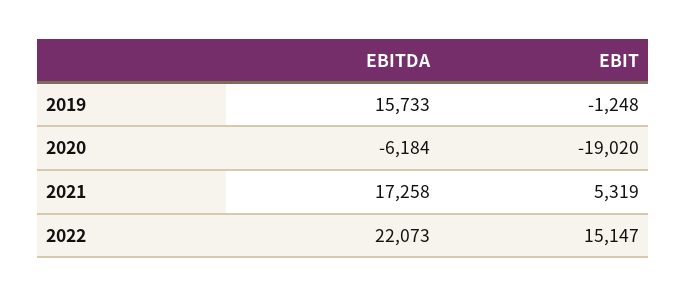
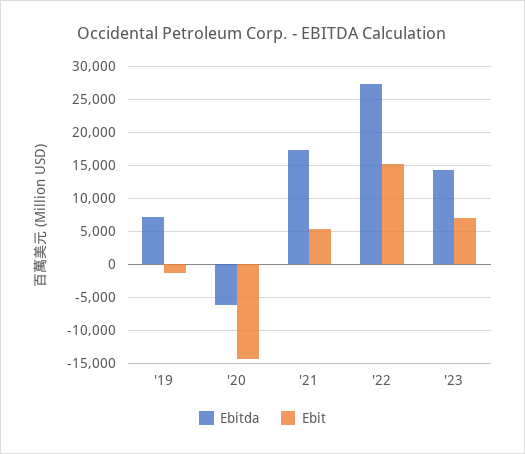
EBITDA, 2019: 15733 -> 7000
EBIT, 2020: -19020 -> -14000
EBITDA, 2022: 22073 -> 27000
EBITDA, '23: none -> 14000
EBIT, '23: none -> 7000

